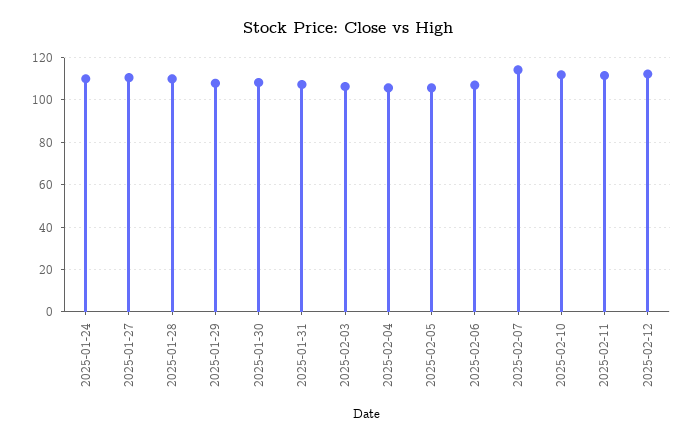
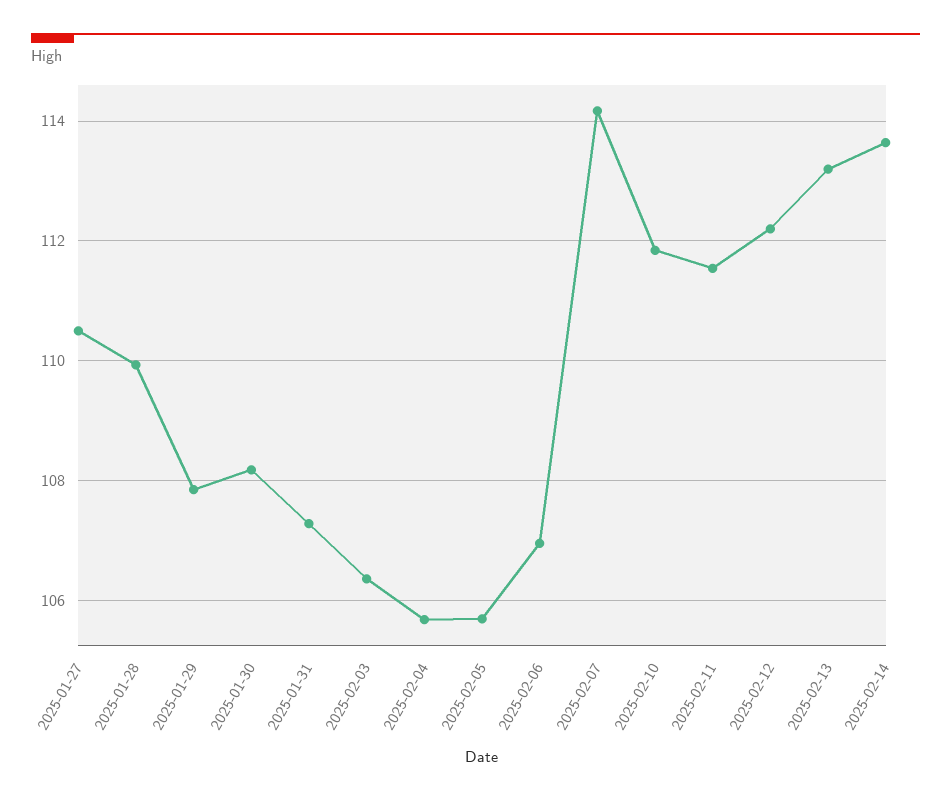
2025-01-24: 110 -> none
2025-02-13: none -> 113.2
2025-02-14: none -> 113.6

